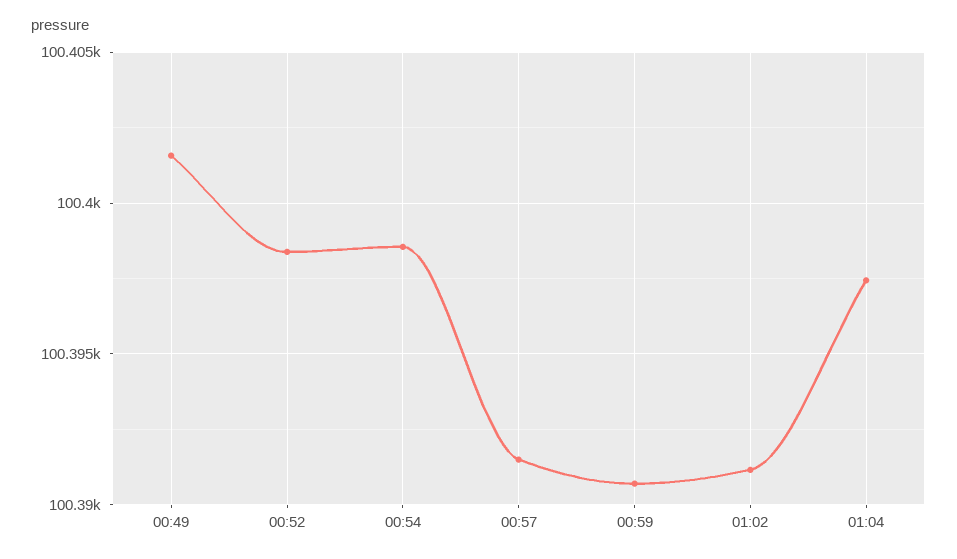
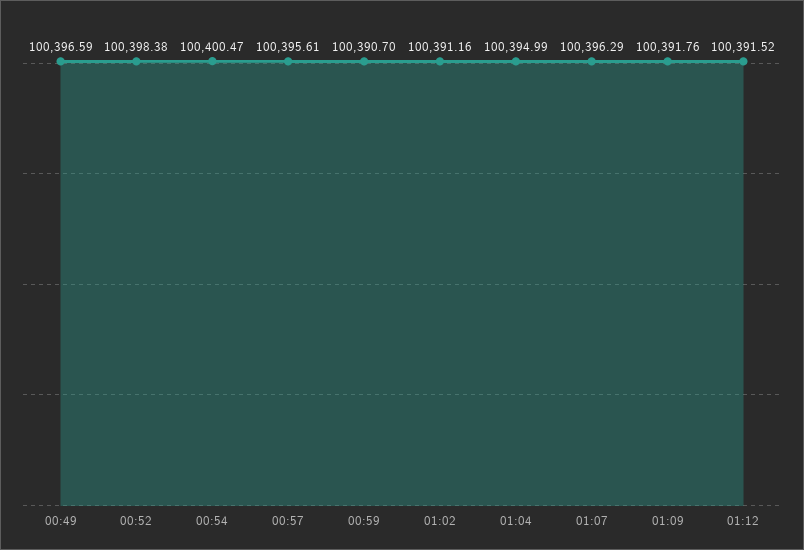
00:49: 100401.5 -> 100396.59
00:54: 100398.5 -> 100400.47
00:57: 100391.5 -> 100395.61
01:04: 100397.5 -> 100394.99
01:07: none -> 100396.29
01:09: none -> 100391.76
01:12: none -> 100391.52

